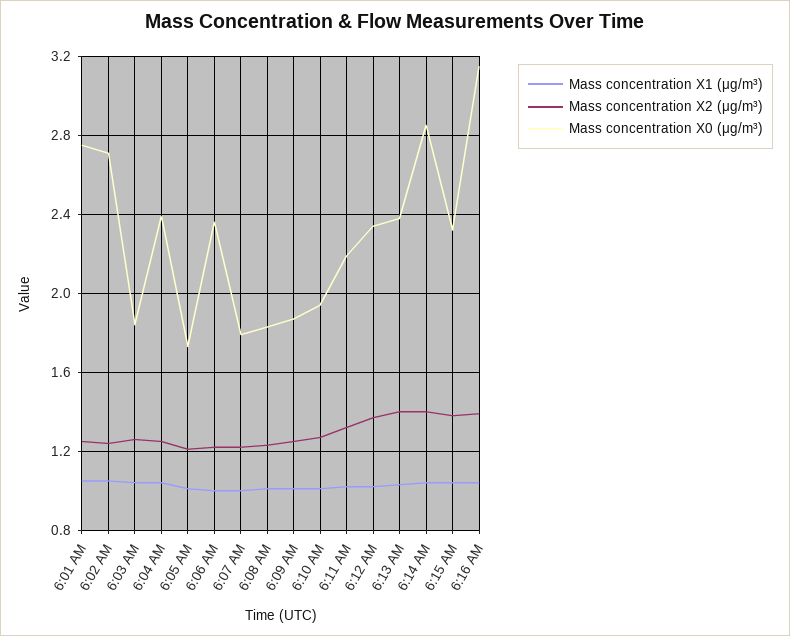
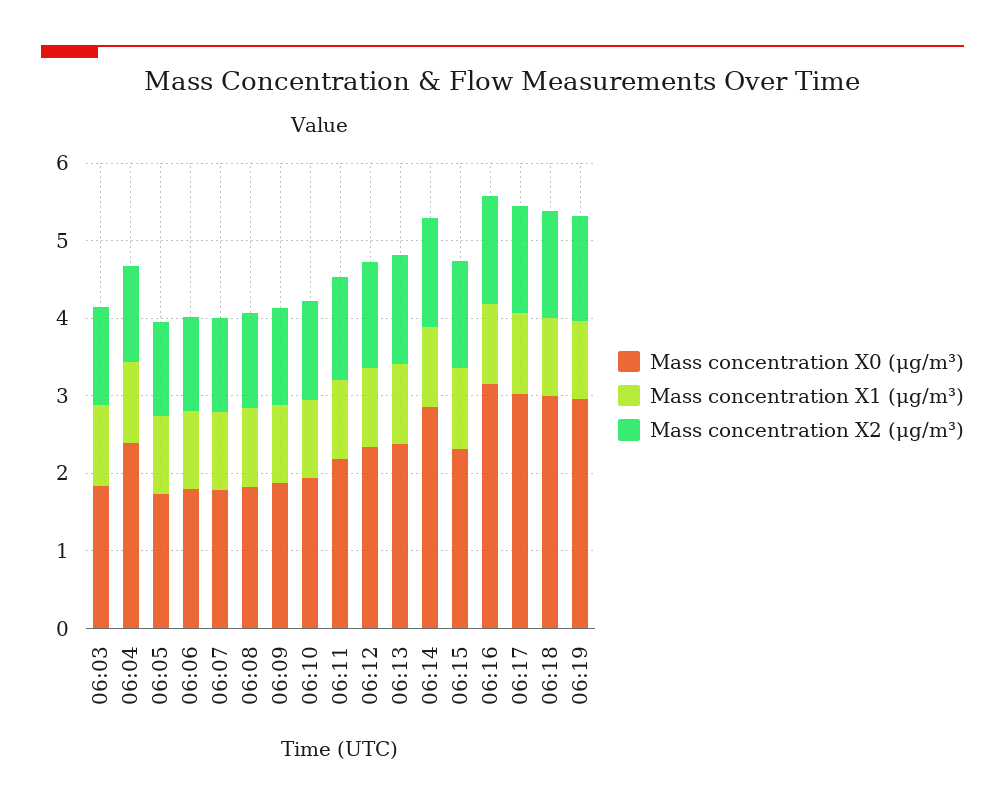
Mass concentration X1 (μg/m³), 6:01 AM: 1.05 -> none
Mass concentration X2 (μg/m³), 6:01 AM: 1.25 -> none
Mass concentration X0 (μg/m³), 6:01 AM: 2.75 -> none
Mass concentration X1 (μg/m³), 6:02 AM: 1.05 -> none
Mass concentration X2 (μg/m³), 6:02 AM: 1.25 -> none
Mass concentration X0 (μg/m³), 6:02 AM: 2.7 -> none
Mass concentration X0 (μg/m³), 6:06 AM: 2.35 -> 1.8
Mass concentration X0 (μg/m³), 06:17: none -> 3
Mass concentration X1 (μg/m³), 06:17: none -> 1
Mass concentration X2 (μg/m³), 06:17: none -> 1.4
Mass concentration X0 (μg/m³), 06:18: none -> 3
Mass concentration X1 (μg/m³), 06:18: none -> 1
Mass concentration X2 (μg/m³), 06:18: none -> 1.4
Mass concentration X0 (μg/m³), 06:19: none -> 3
Mass concentration X1 (μg/m³), 06:19: none -> 1
Mass concentration X2 (μg/m³), 06:19: none -> 1.4

